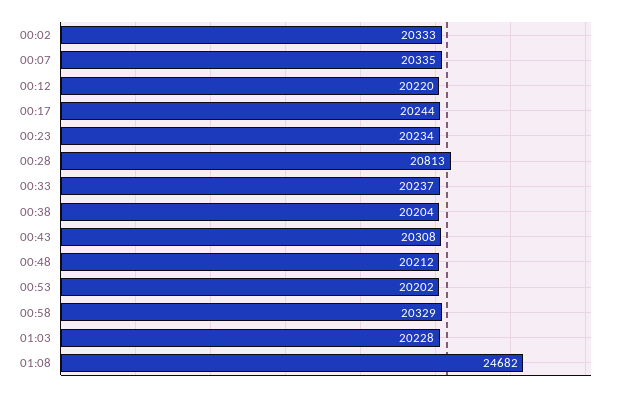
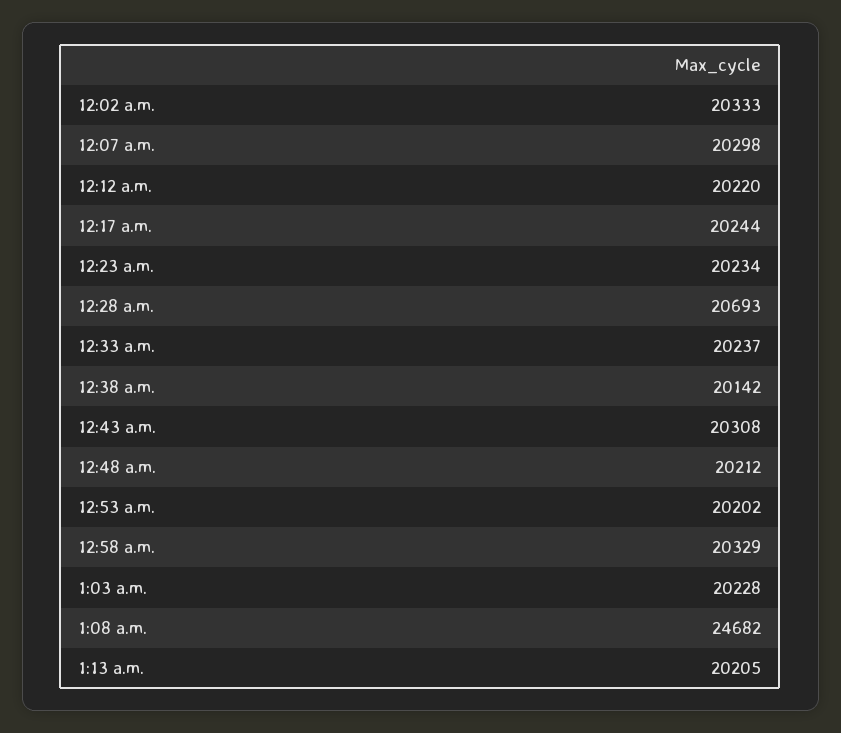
00:07: 20335 -> 20298
00:28: 20813 -> 20693
00:38: 20204 -> 20142
1:13 a.m.: none -> 20205

